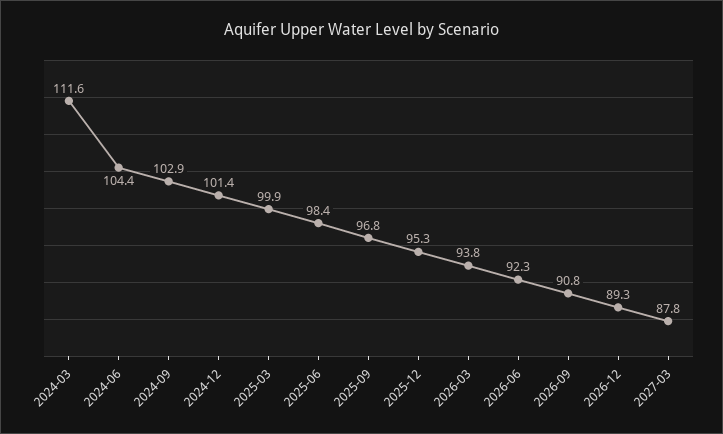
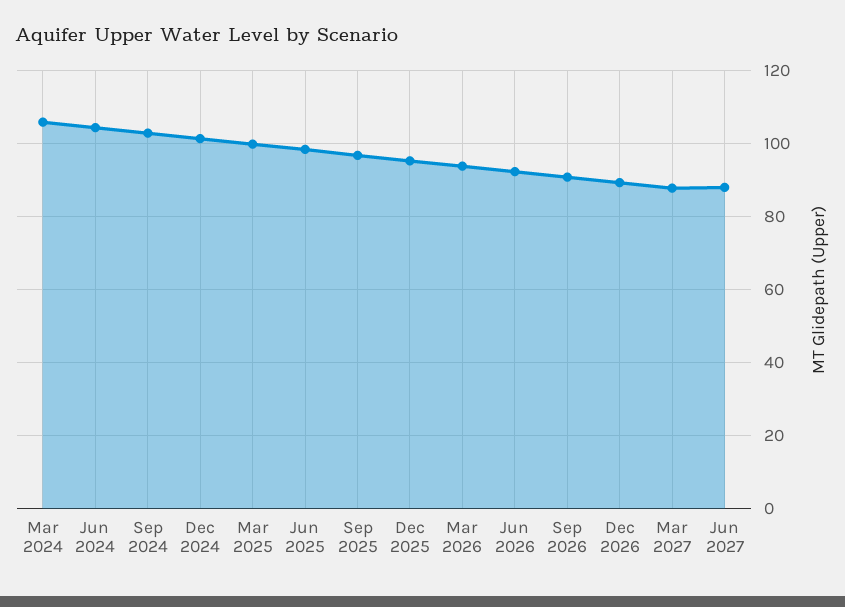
2024-03: 111.6 -> 106
Jun 2027: none -> 88

